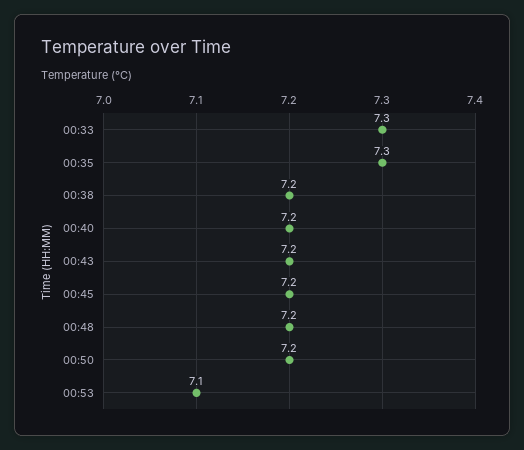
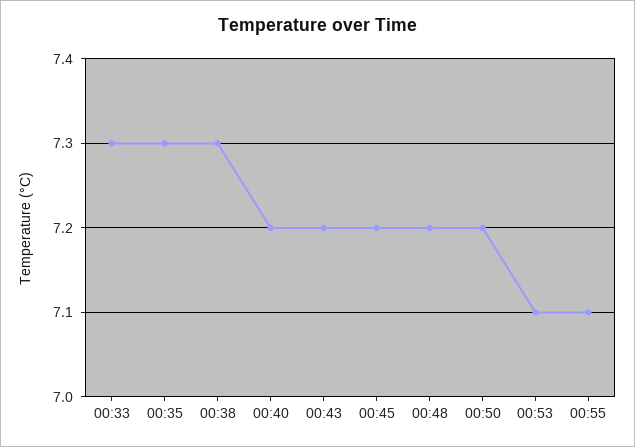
00:38: 7.2 -> 7.3
00:55: none -> 7.1

